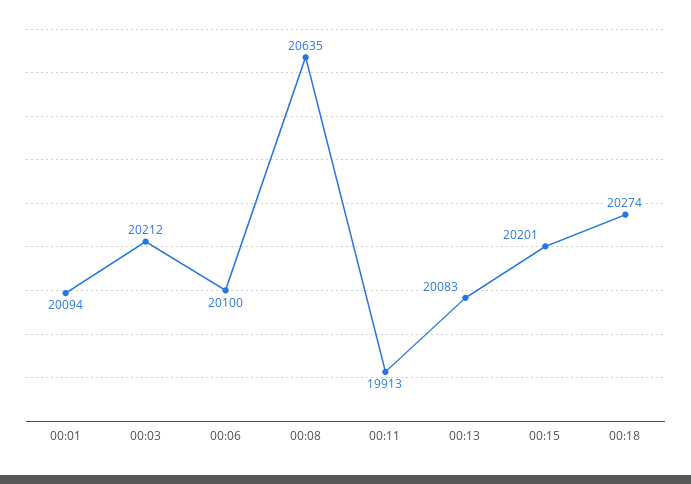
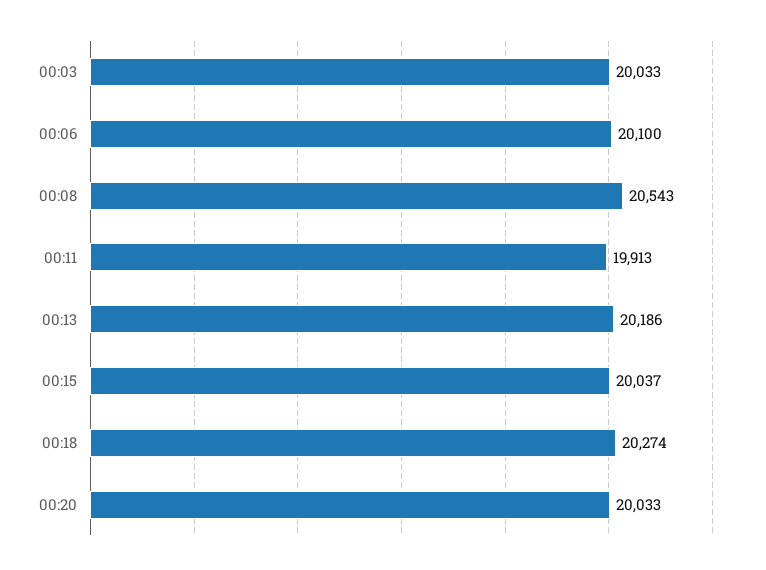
00:01: 20094 -> none
00:03: 20212 -> 20033
00:08: 20635 -> 20543
00:13: 20083 -> 20186
00:15: 20201 -> 20037
00:20: none -> 20033

